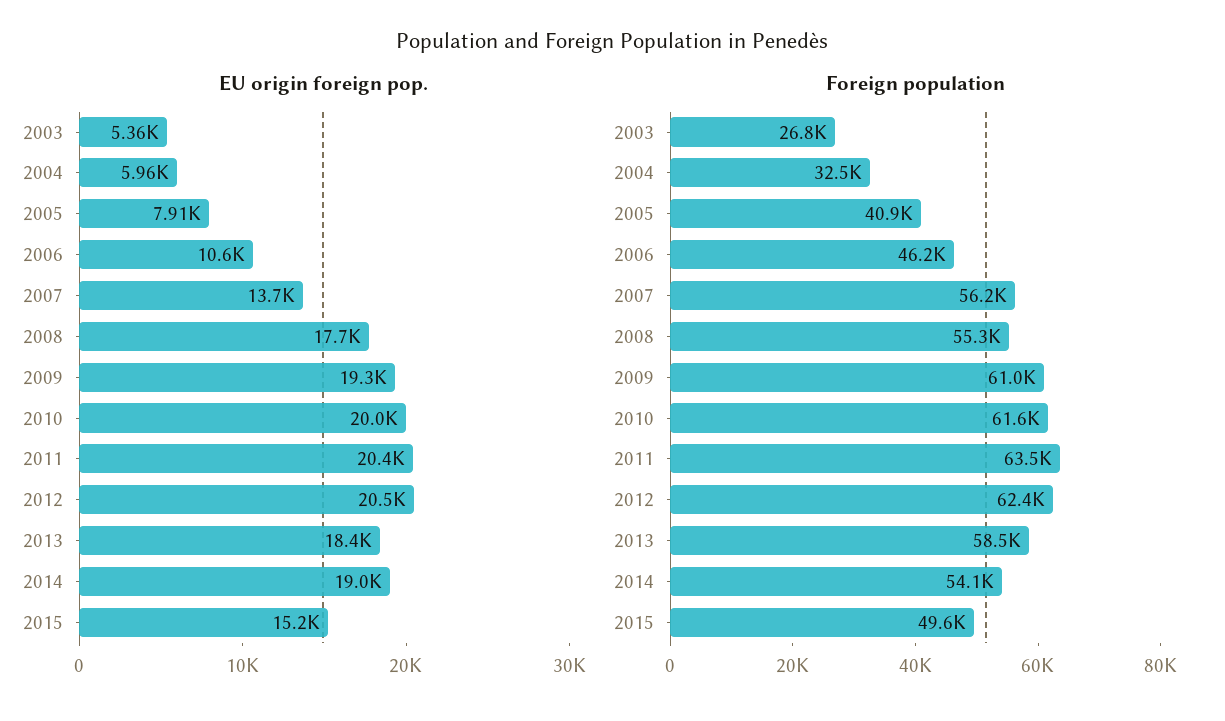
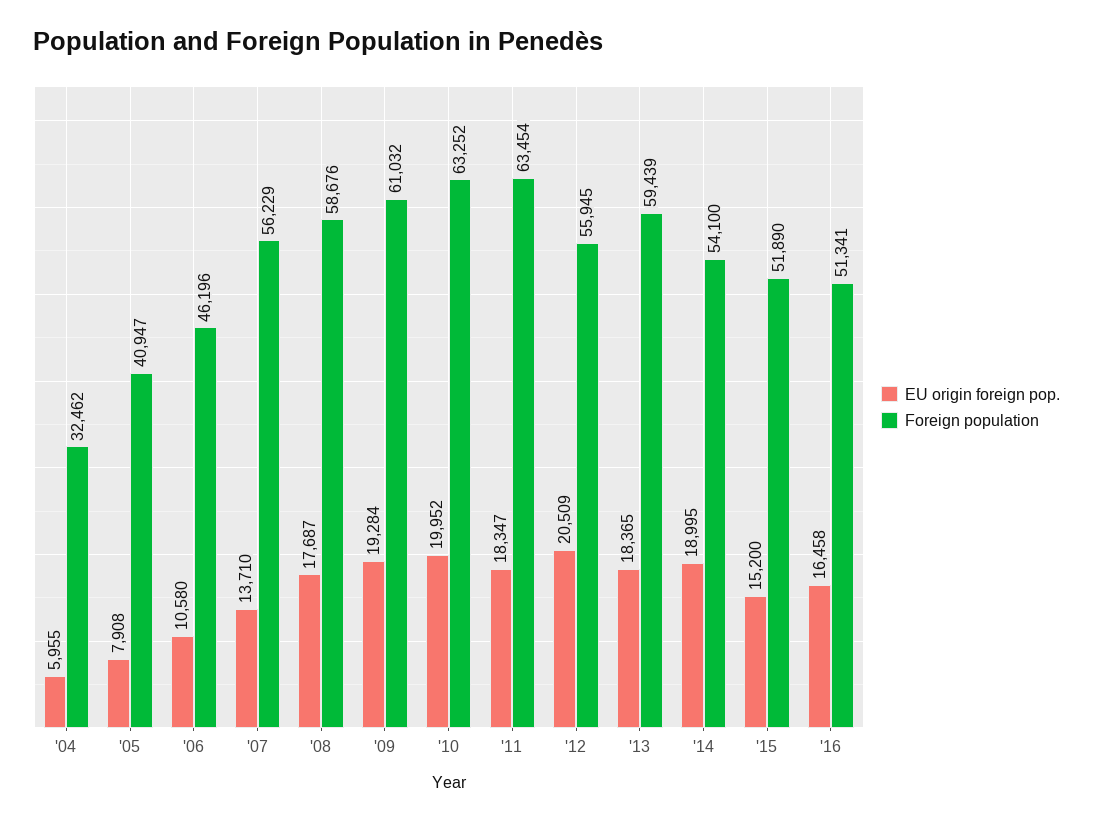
EU origin foreign pop., 2003: 5360 -> none
EU origin foreign pop., 2011: 20400 -> 18347
Foreign population, 2003: 26800 -> none
Foreign population, 2008: 55300 -> 58676
Foreign population, 2010: 61600 -> 63252
Foreign population, 2012: 62400 -> 55945
Foreign population, 2013: 58500 -> 59439
Foreign population, 2015: 49600 -> 51890
EU origin foreign pop., '16: none -> 16458
Foreign population, '16: none -> 51341

